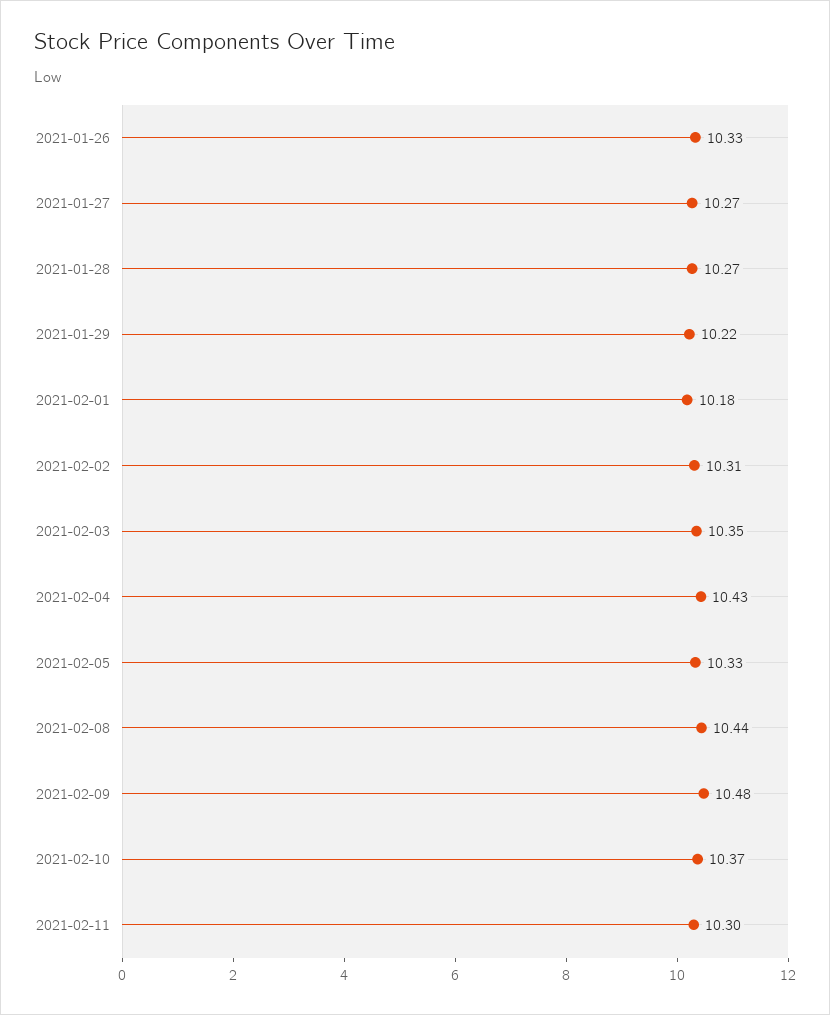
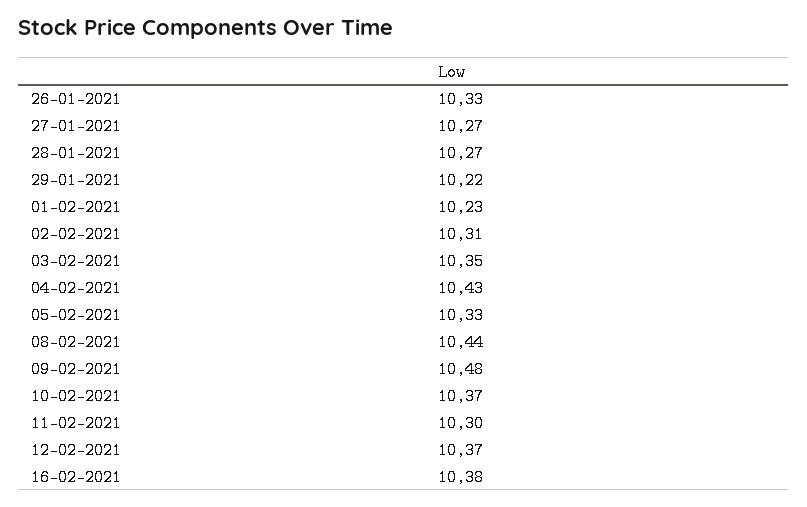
2021-02-01: 10.18 -> 10.23
12-02-2021: none -> 10.37
16-02-2021: none -> 10.38

